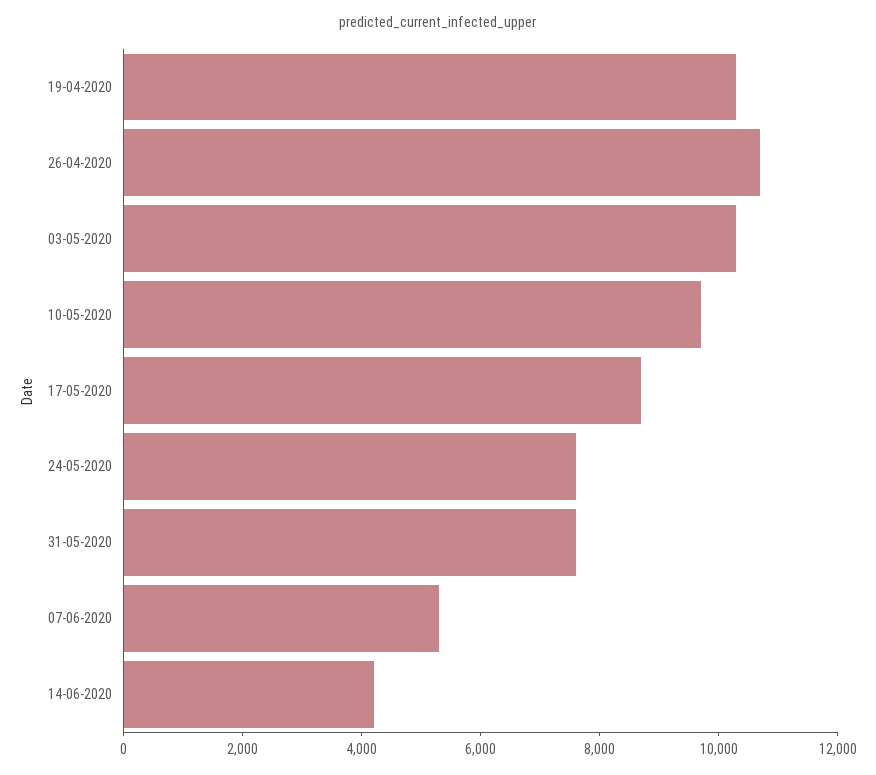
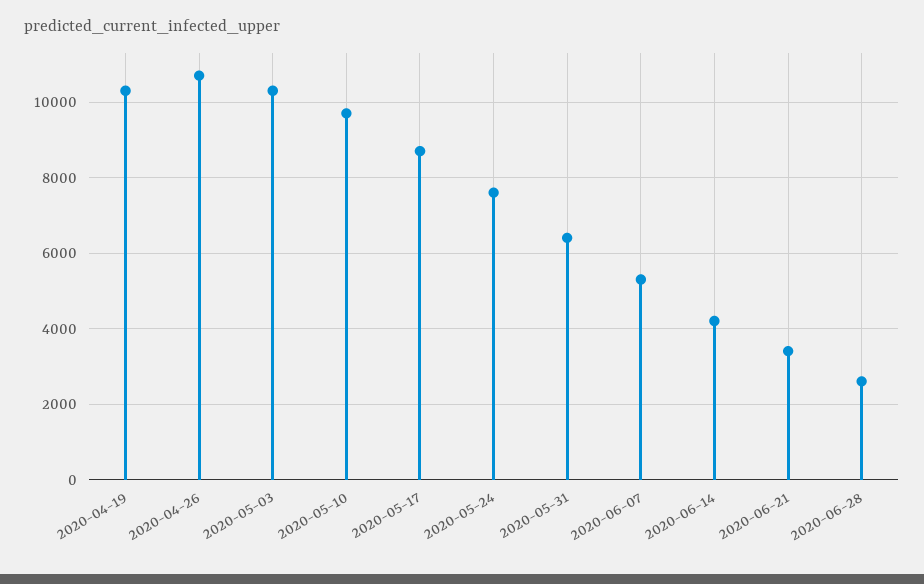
31-05-2020: 7500 -> 6400
2020-06-21: none -> 3400
2020-06-28: none -> 2600

